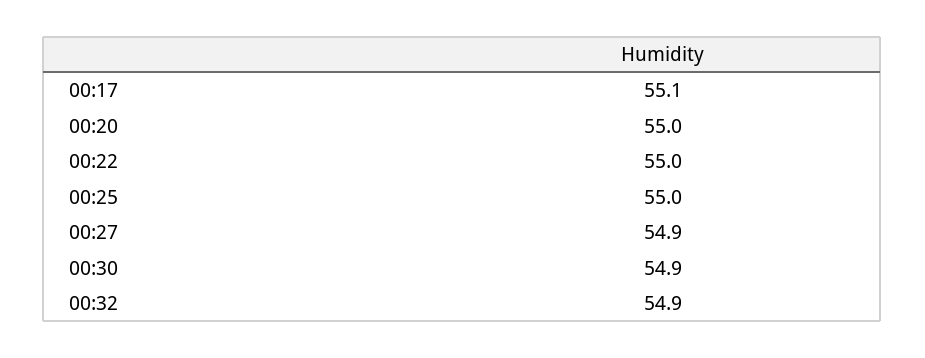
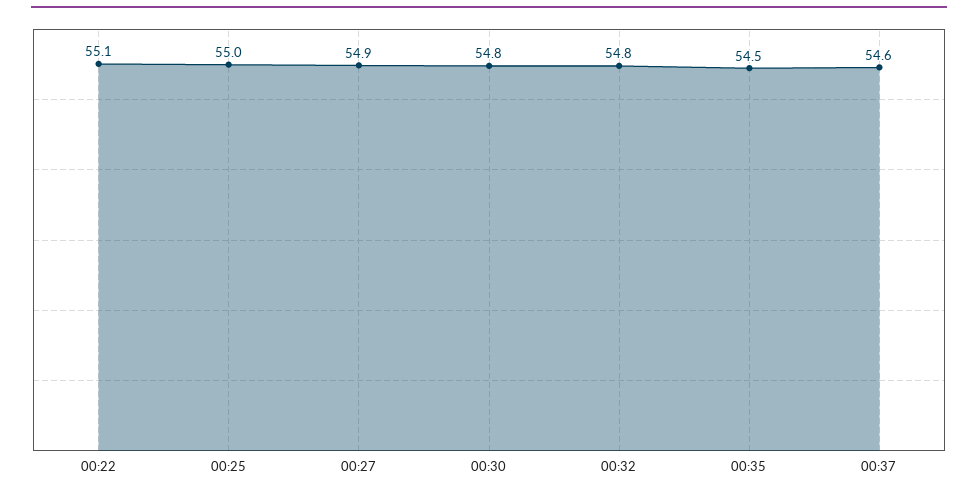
00:17: 55.1 -> none
00:20: 55 -> none
00:22: 55 -> 55.1
00:30: 54.9 -> 54.8
00:32: 54.9 -> 54.8
00:35: none -> 54.5
00:37: none -> 54.6

